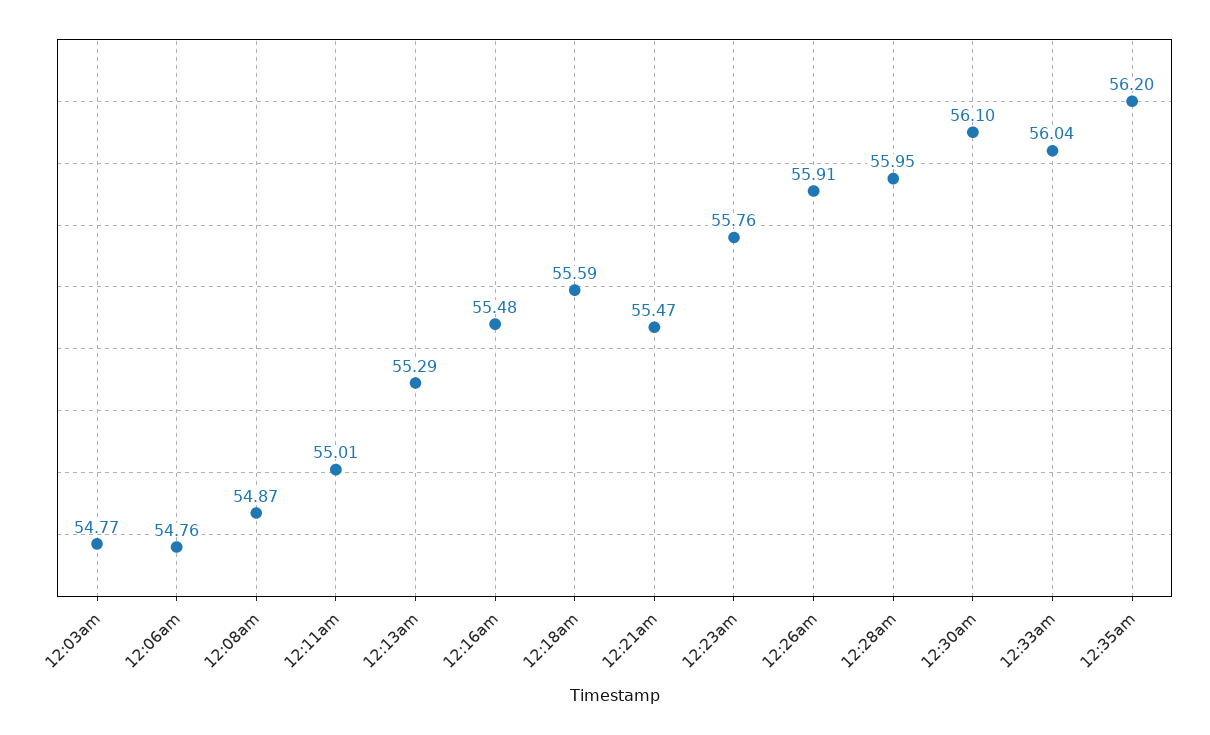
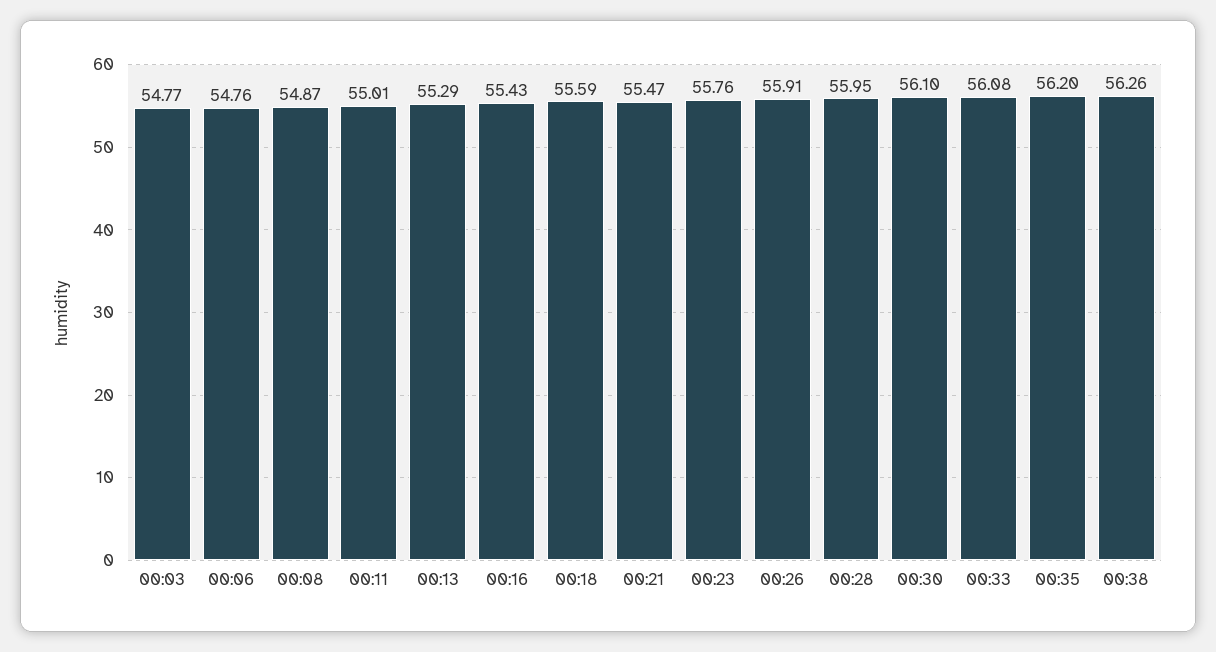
12:16am: 55.48 -> 55.43
12:33am: 56.04 -> 56.08
00:38: none -> 56.26

